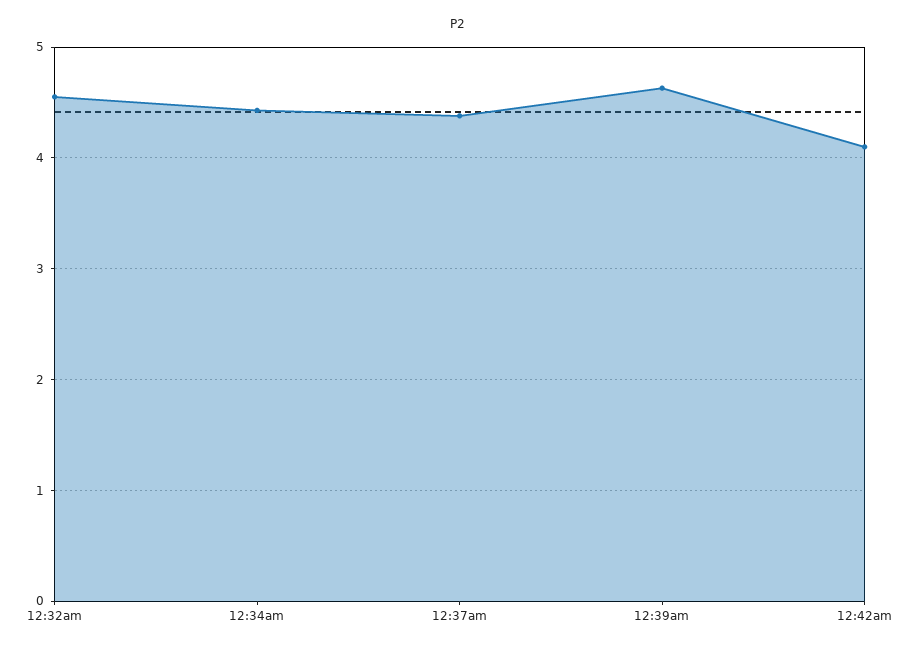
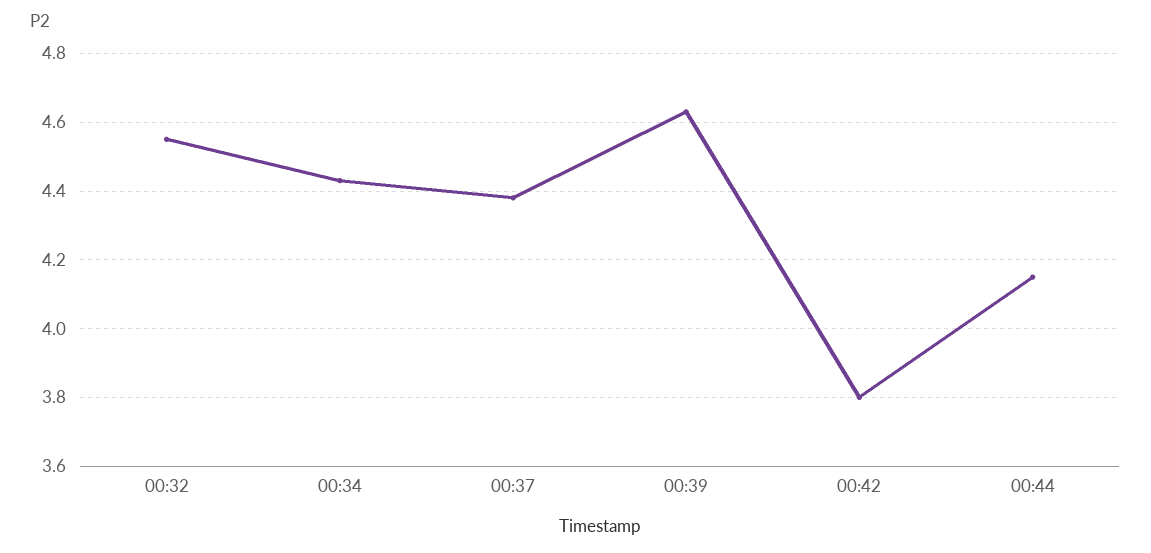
12:42am: 4.1 -> 3.8
00:44: none -> 4.15

